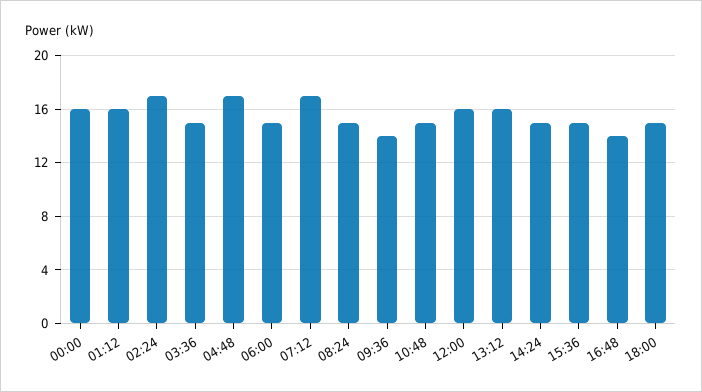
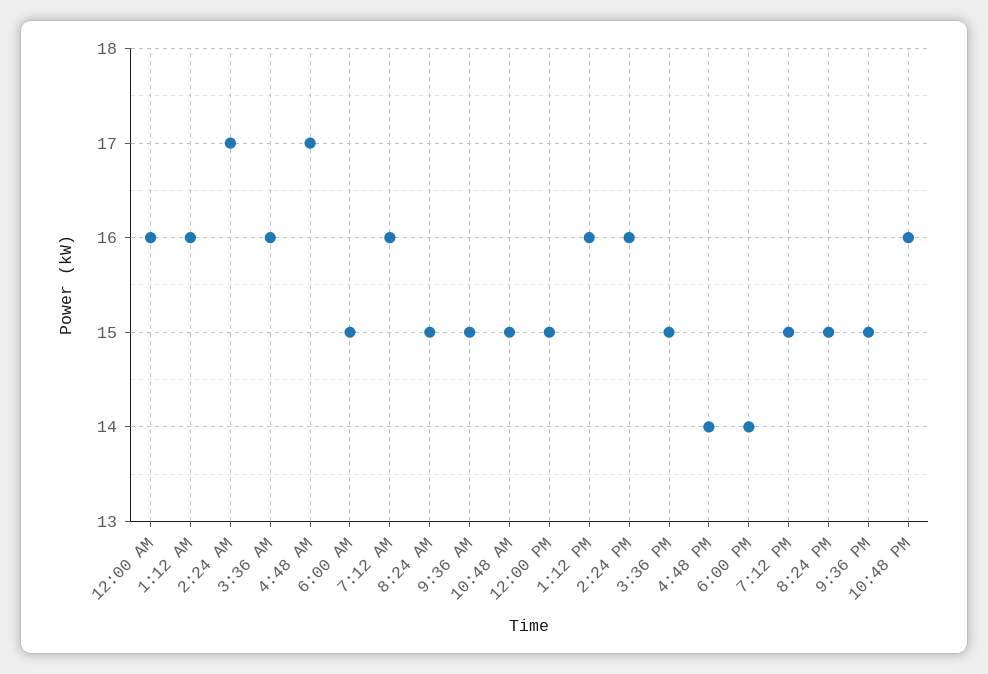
03:36: 15 -> 16
07:12: 17 -> 16
09:36: 14 -> 15
12:00: 16 -> 15
14:24: 15 -> 16
18:00: 15 -> 14
7:12 PM: none -> 15
8:24 PM: none -> 15
9:36 PM: none -> 15
10:48 PM: none -> 16

